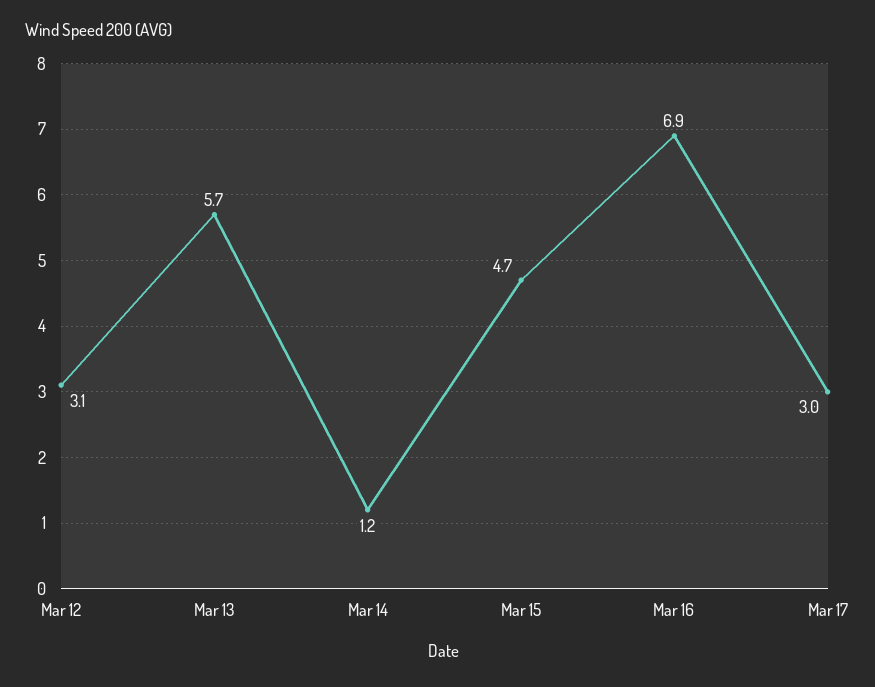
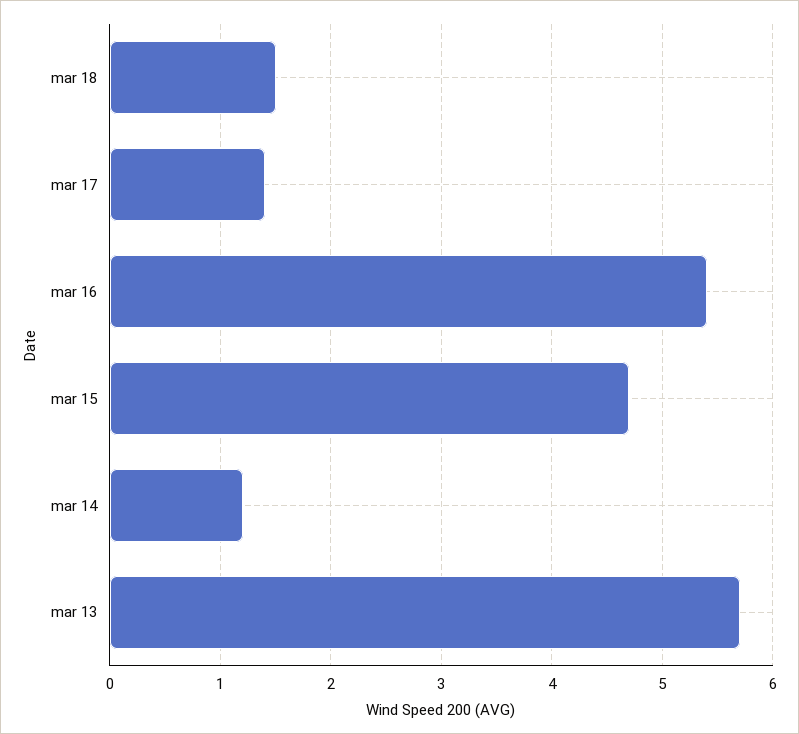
Mar 12: 3.1 -> none
Mar 16: 6.9 -> 5.4
Mar 17: 3 -> 1.4
mar 18: none -> 1.5

